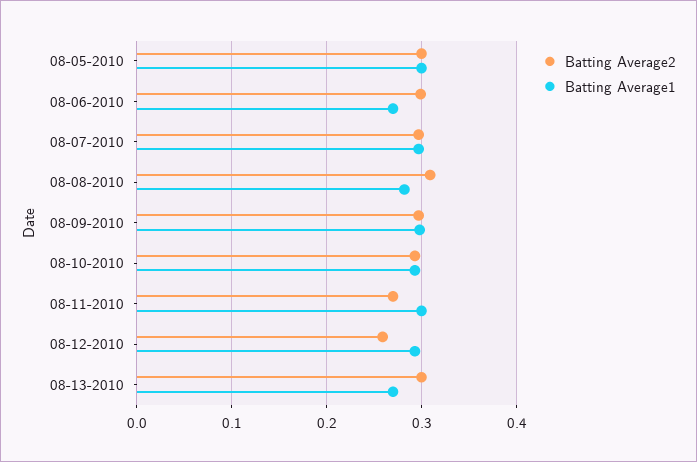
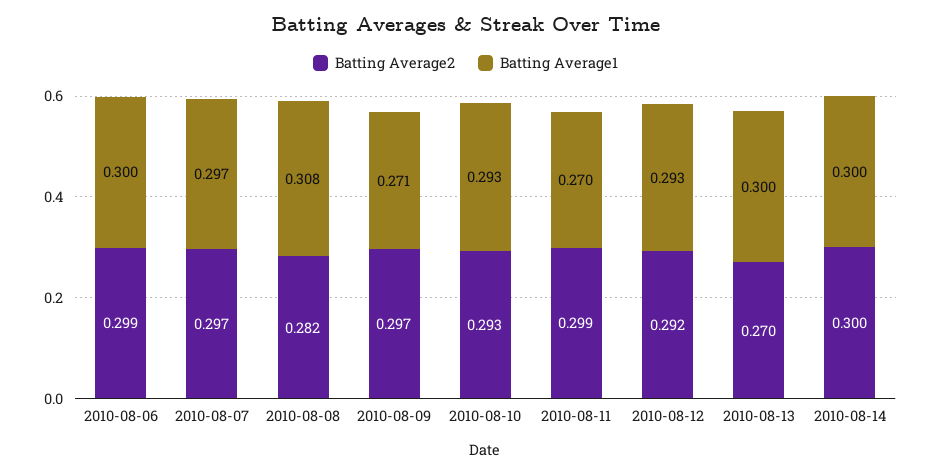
Batting Average2, 08-05-2010: 0.3 -> none
Batting Average1, 08-05-2010: 0.3 -> none
Batting Average1, 08-06-2010: 0.27 -> 0.3
Batting Average2, 08-08-2010: 0.31 -> 0.282
Batting Average1, 08-08-2010: 0.28 -> 0.308
Batting Average1, 08-09-2010: 0.3 -> 0.271
Batting Average2, 08-11-2010: 0.27 -> 0.299
Batting Average1, 08-11-2010: 0.3 -> 0.27
Batting Average2, 08-12-2010: 0.26 -> 0.292
Batting Average2, 08-13-2010: 0.3 -> 0.27
Batting Average1, 08-13-2010: 0.27 -> 0.3
Batting Average2, 2010-08-14: none -> 0.3
Batting Average1, 2010-08-14: none -> 0.3

